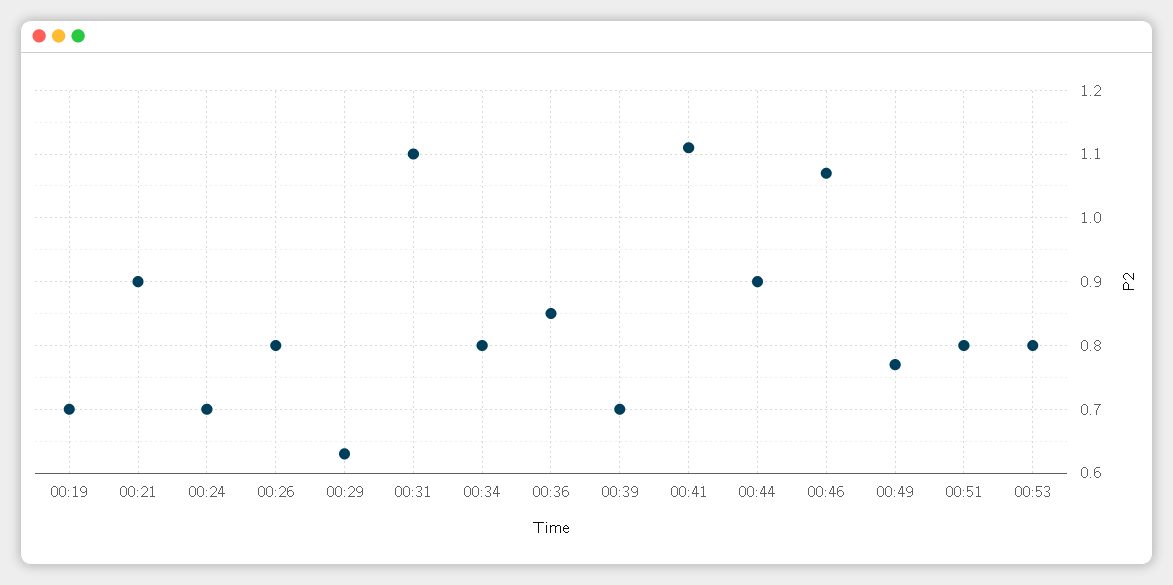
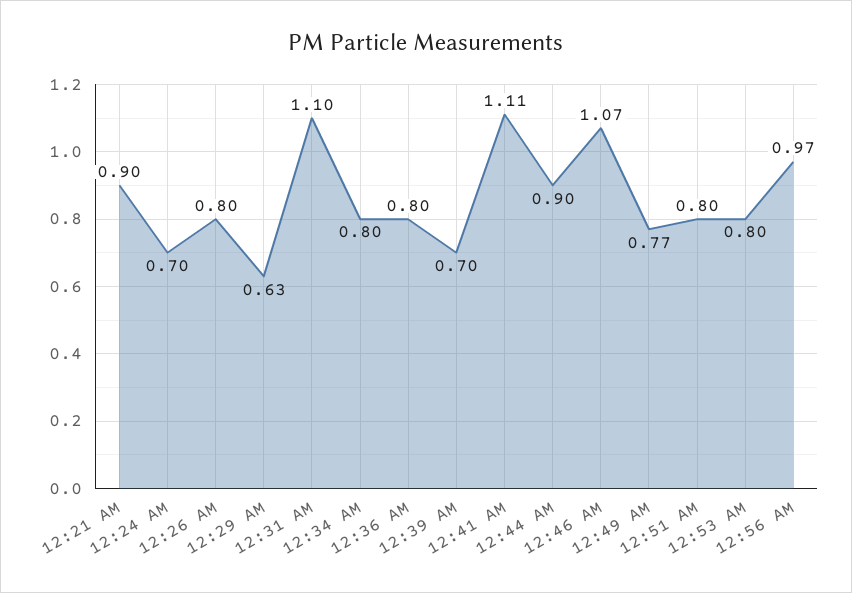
00:19: 0.7 -> none
00:36: 0.85 -> 0.8
12:56 AM: none -> 0.97

